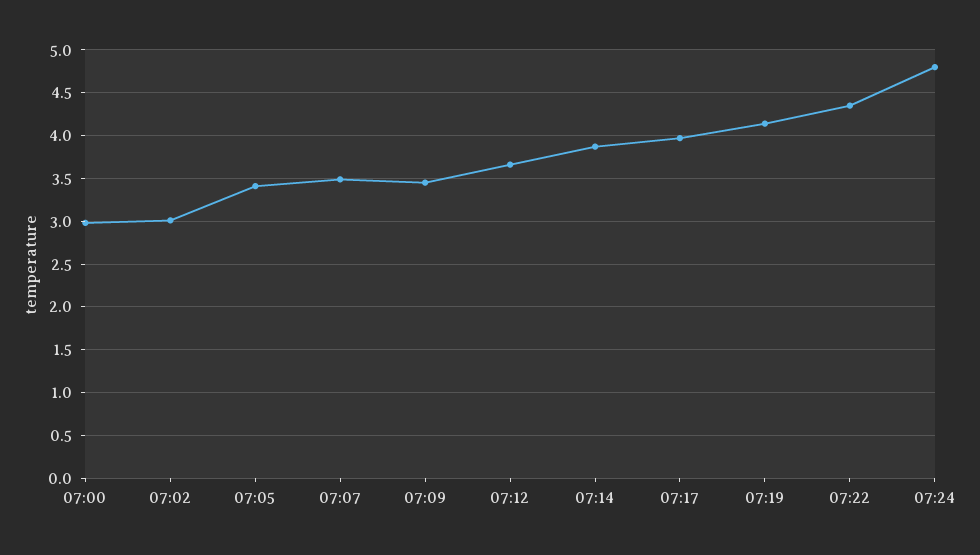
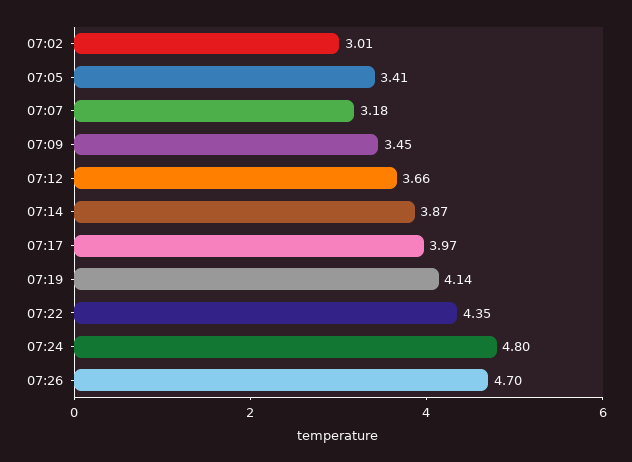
07:00: 3 -> none
07:07: 3.5 -> 3.18
07:26: none -> 4.7

